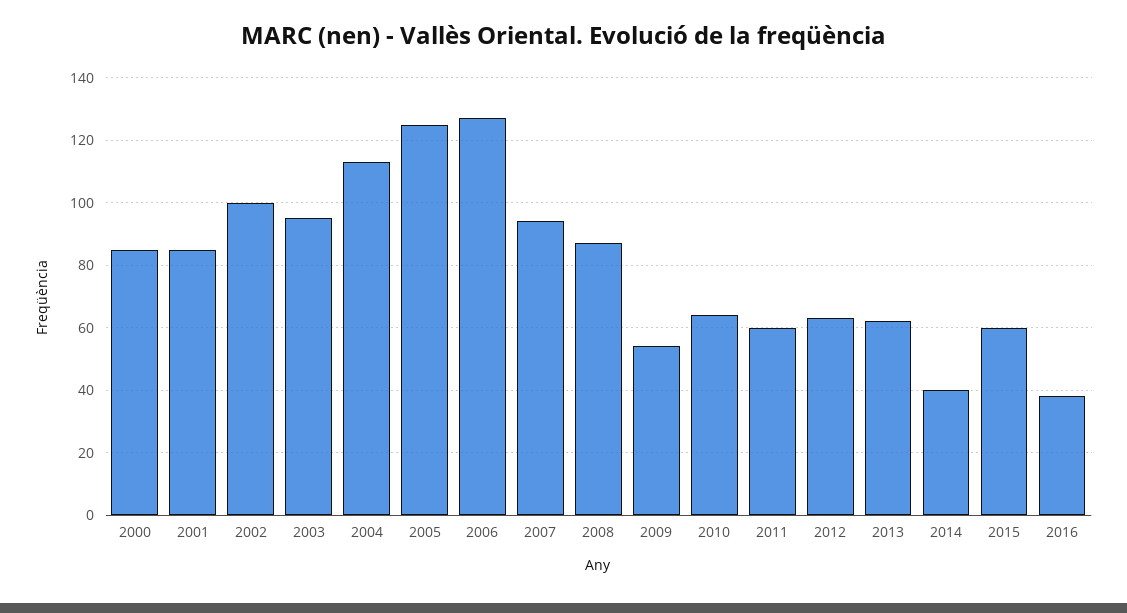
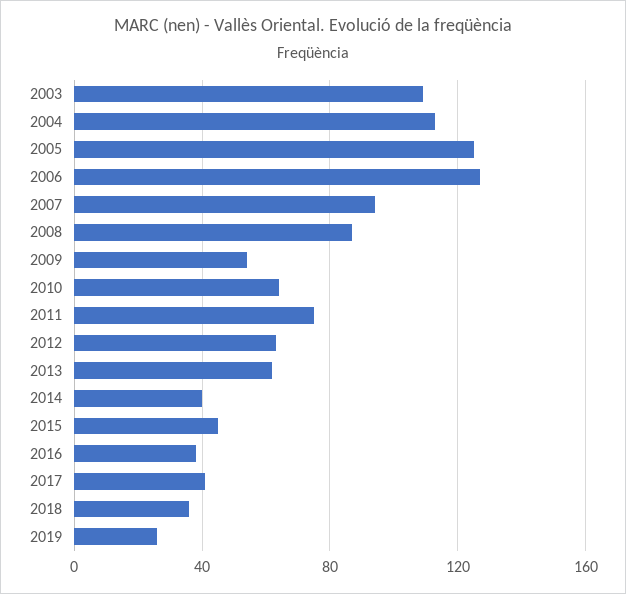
2000: 85 -> none
2001: 85 -> none
2002: 100 -> none
2003: 95 -> 110
2011: 60 -> 75
2015: 60 -> 45
2017: none -> 40
2018: none -> 35
2019: none -> 25

